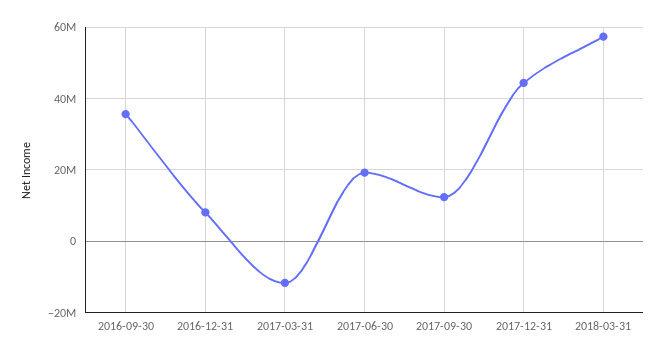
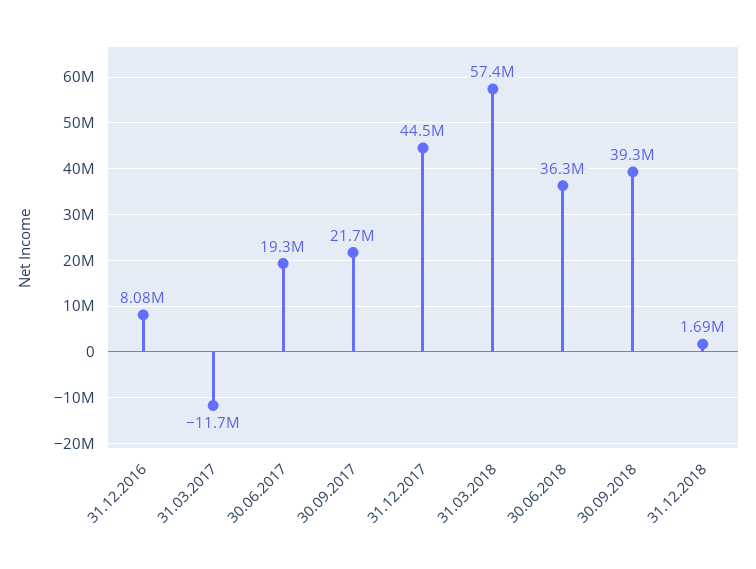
2016-09-30: 36000000 -> none
2017-09-30: 12000000 -> 21700000
30.06.2018: none -> 36300000
30.09.2018: none -> 39300000
31.12.2018: none -> 1690000

